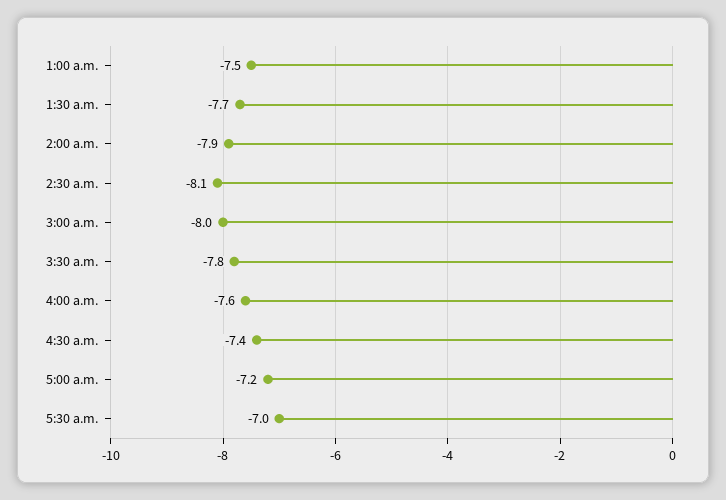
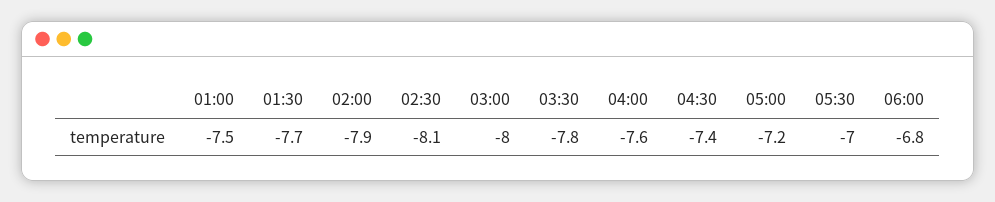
06:00: none -> -6.8

